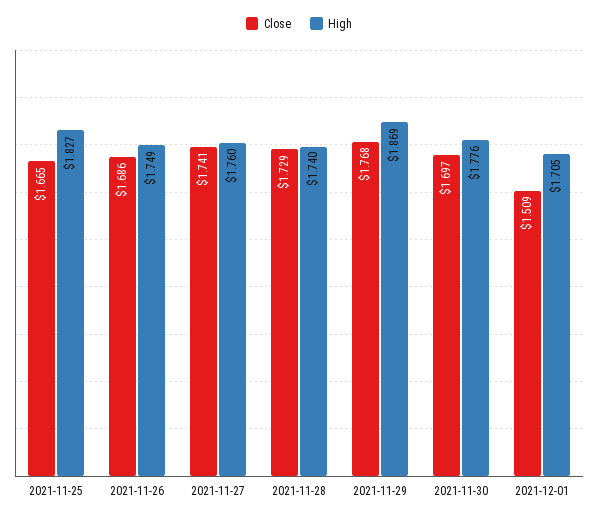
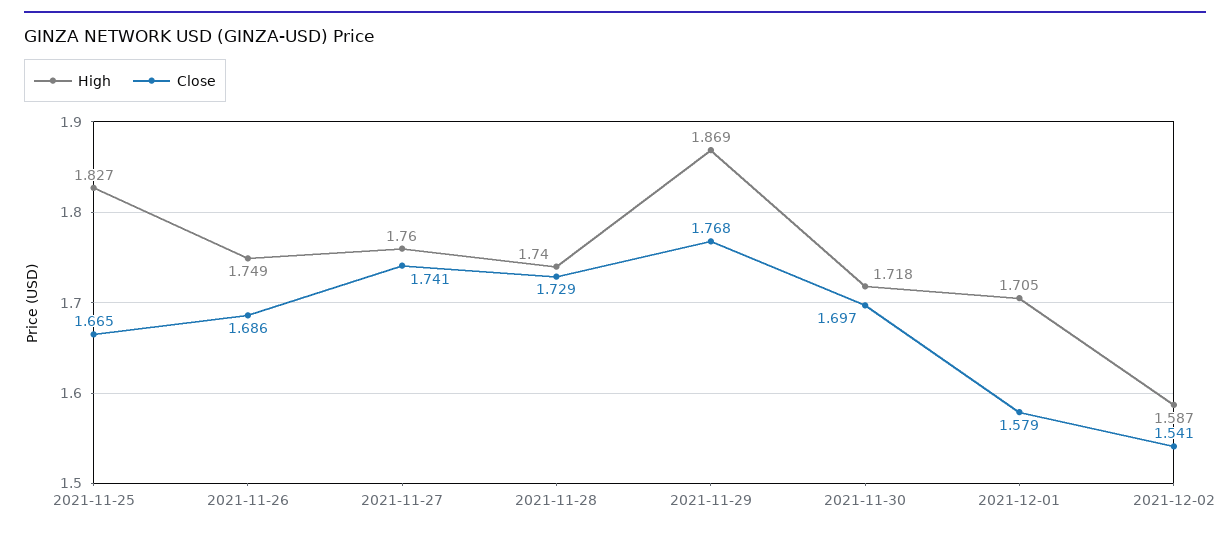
High, 2021-11-30: 1.776 -> 1.718
Close, 2021-12-01: 1.509 -> 1.579
High, 2021-12-02: none -> 1.587
Close, 2021-12-02: none -> 1.541

